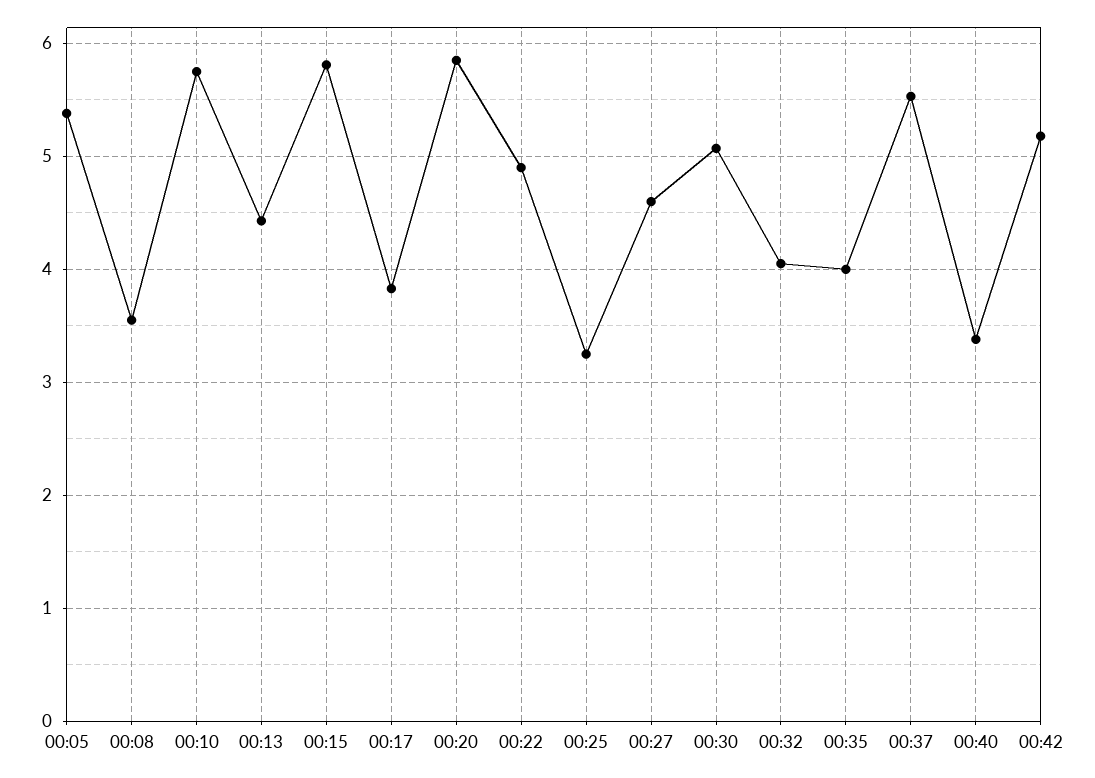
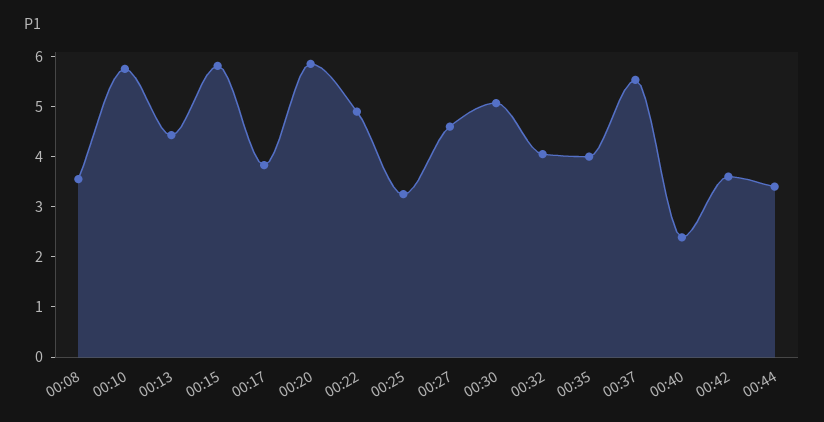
00:05: 5.4 -> none
00:40: 3.4 -> 2.4
00:42: 5.2 -> 3.6
00:44: none -> 3.4

